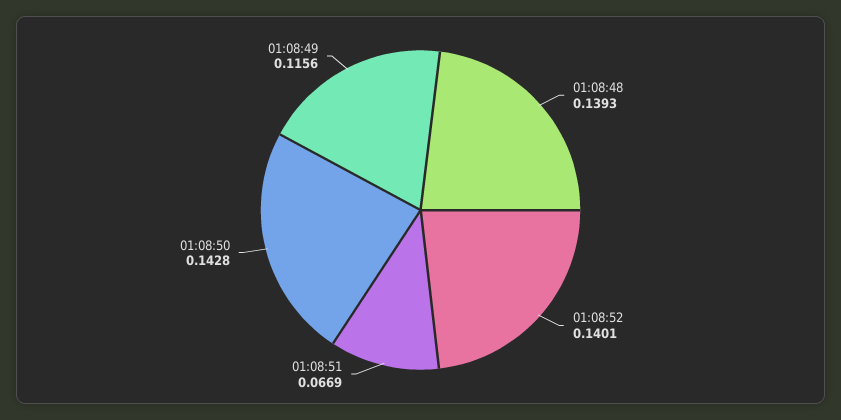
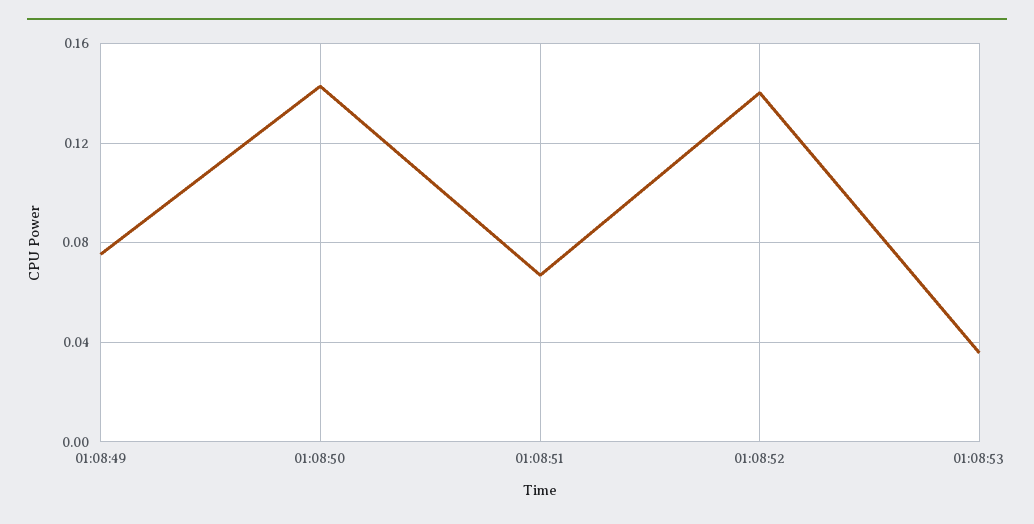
01:08:48: 0.1393 -> none
01:08:49: 0.1156 -> 0.075
01:08:53: none -> 0.035

